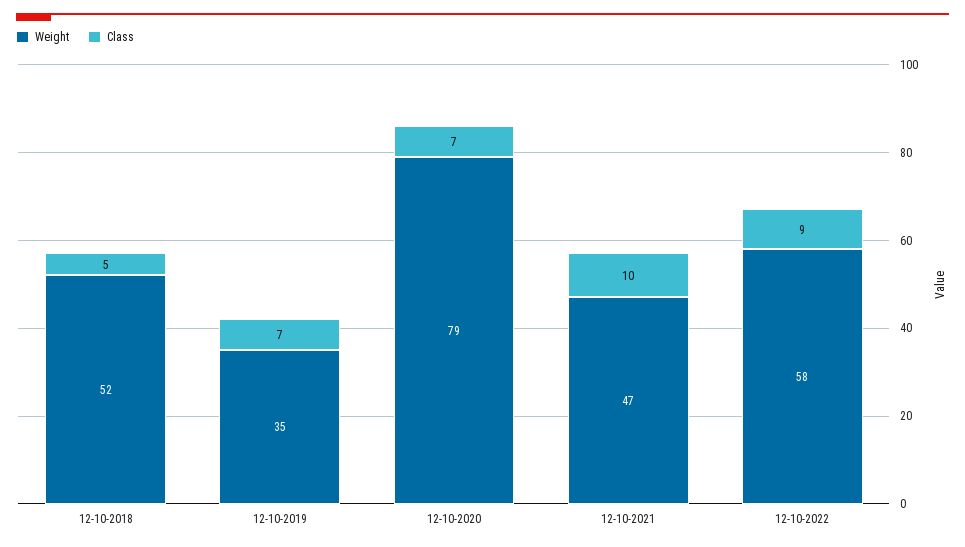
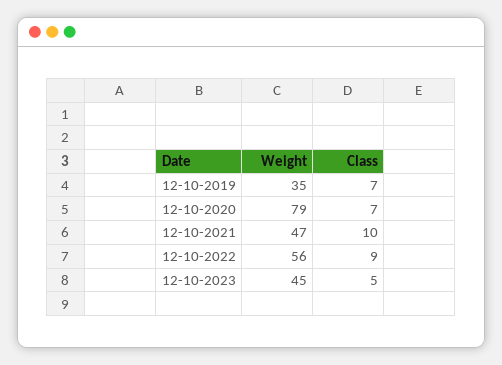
Weight, 12-10-2018: 52 -> none
Class, 12-10-2018: 5 -> none
Weight, 12-10-2022: 58 -> 56
Weight, 12-10-2023: none -> 45
Class, 12-10-2023: none -> 5

